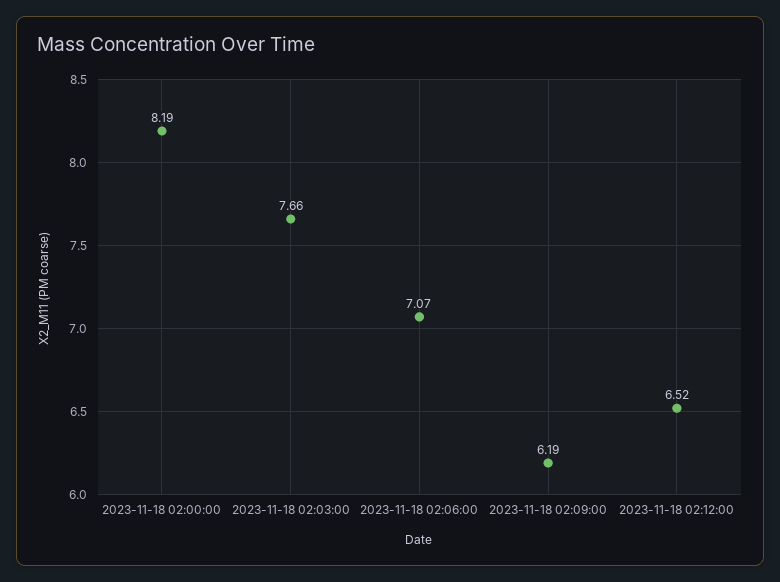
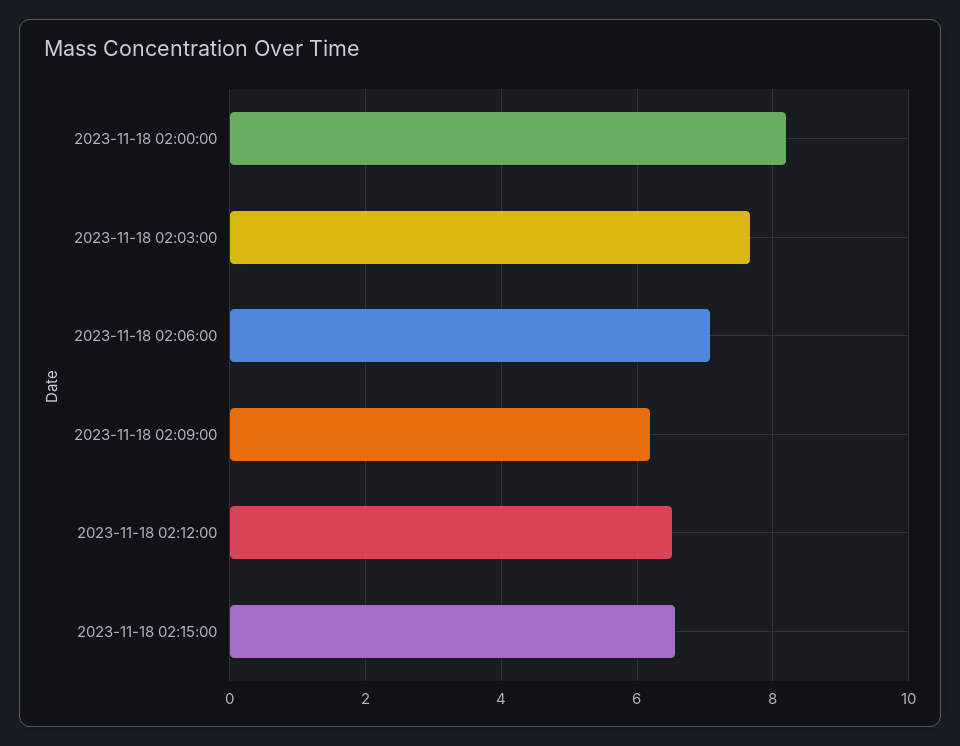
2023-11-18 02:15:00: none -> 6.6

